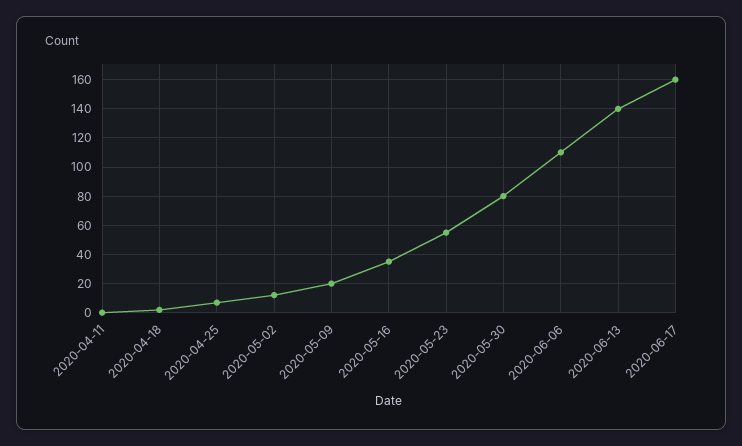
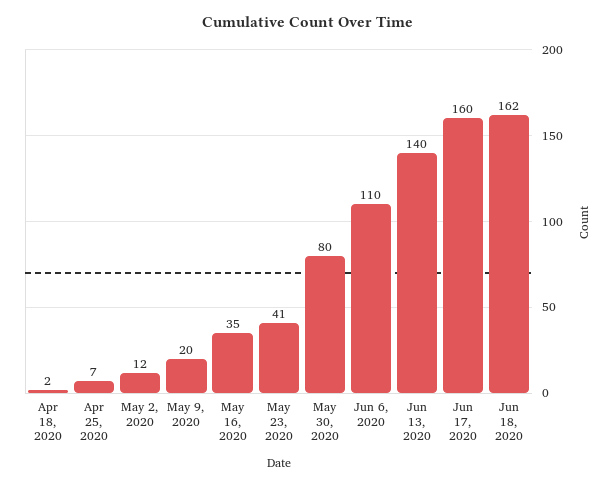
2020-04-11: 0 -> none
2020-05-23: 55 -> 41
Jun 18, 2020: none -> 162

